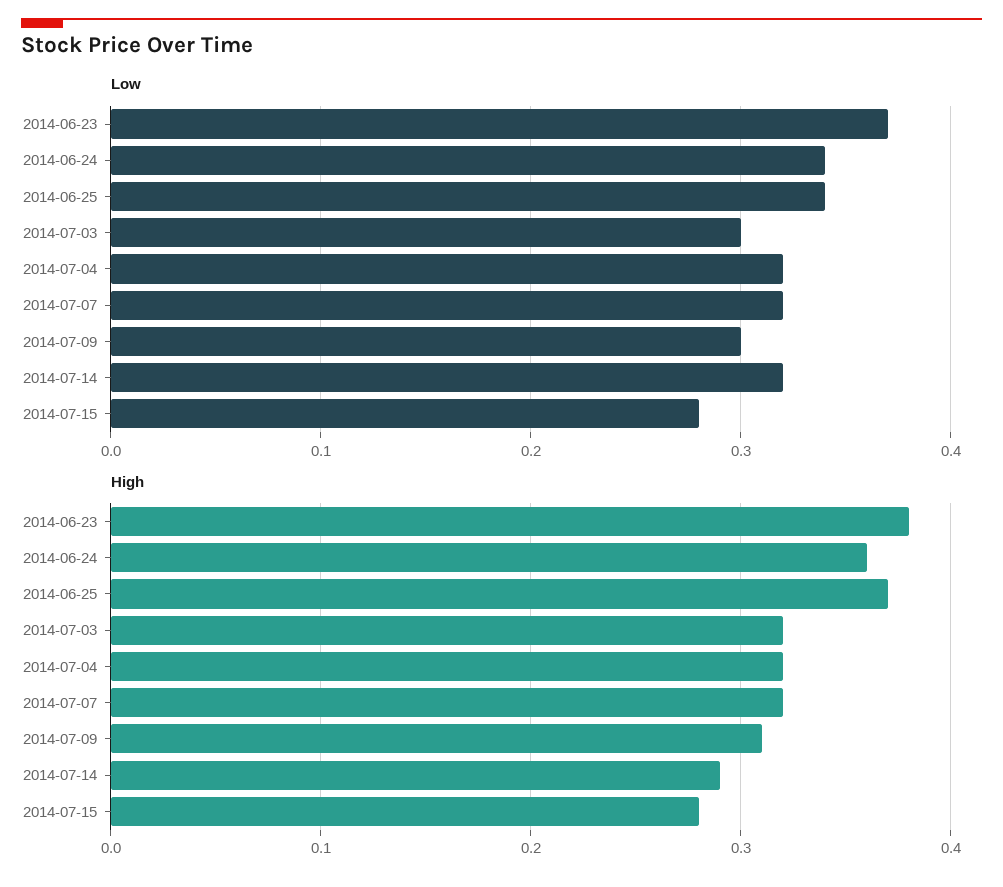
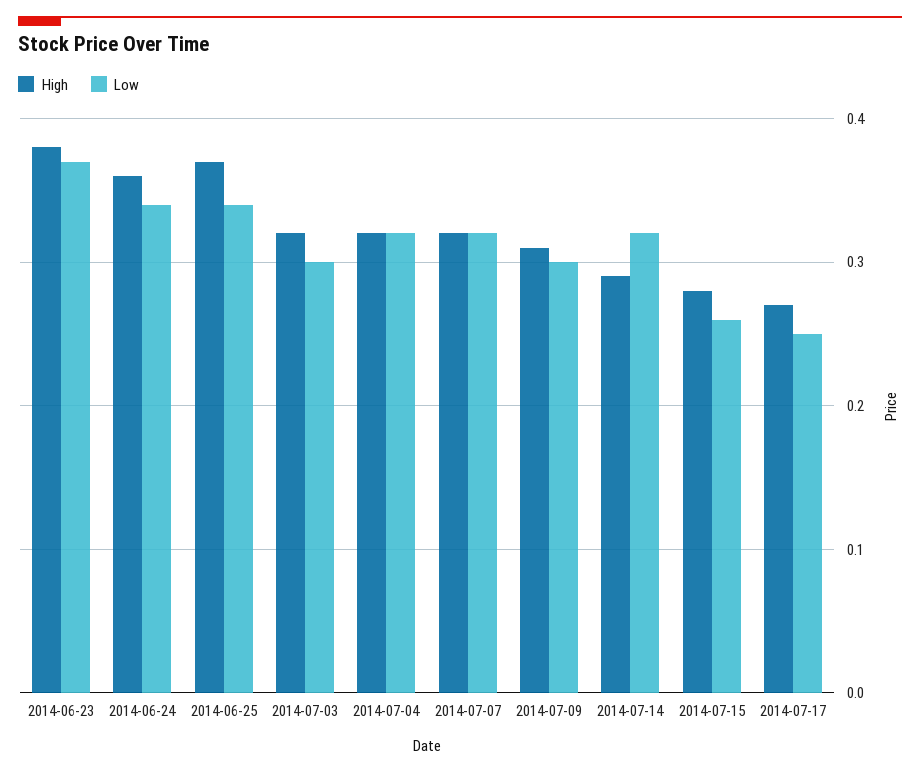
Low, 2014-07-15: 0.28 -> 0.26
High, 2014-07-17: none -> 0.27
Low, 2014-07-17: none -> 0.25

